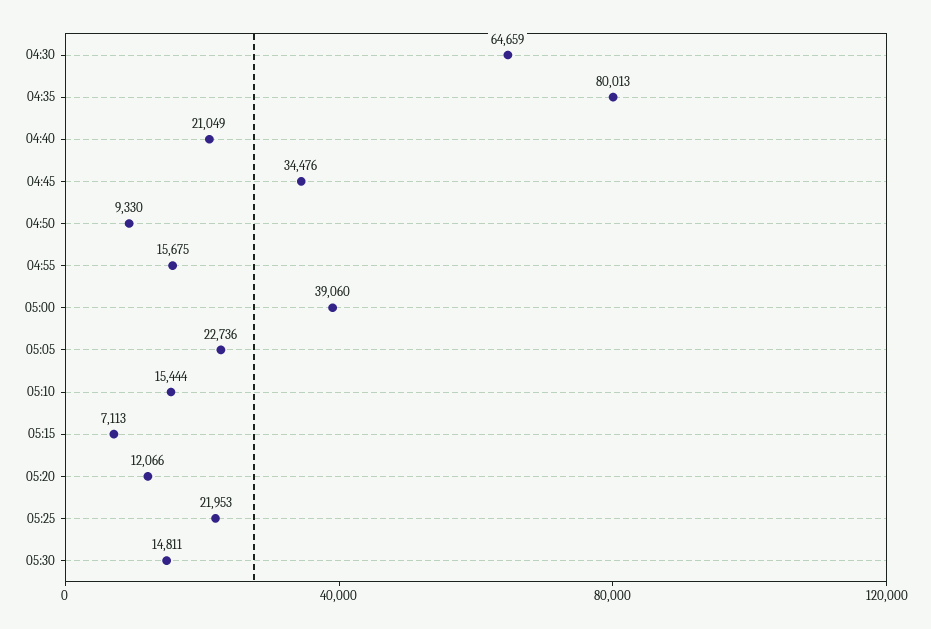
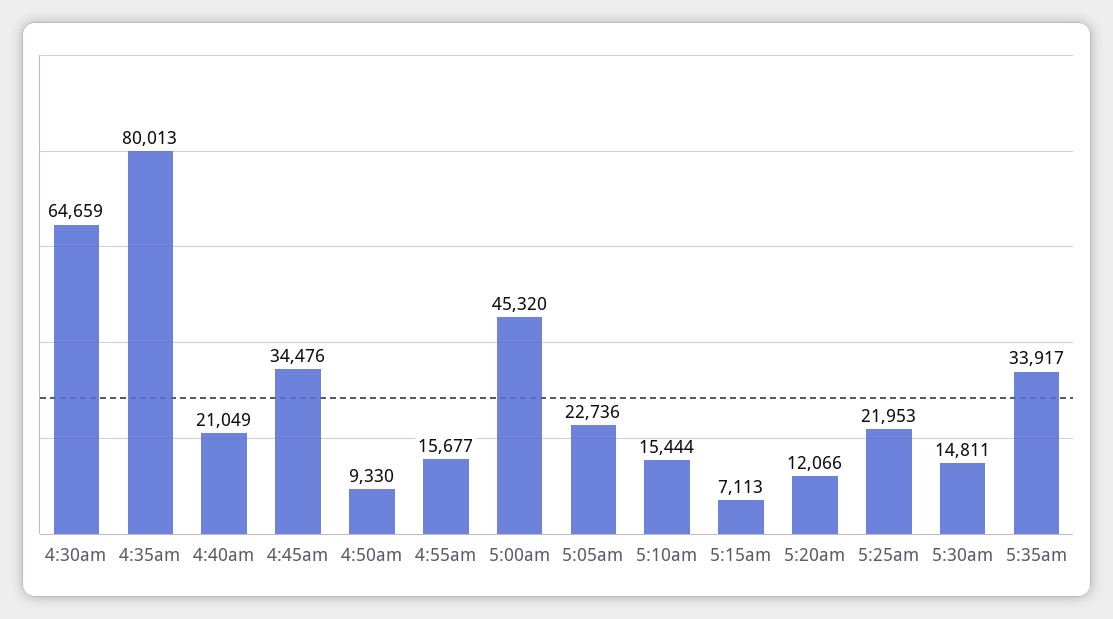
04:55: 15675 -> 15677
05:00: 39060 -> 45320
5:35am: none -> 33917

